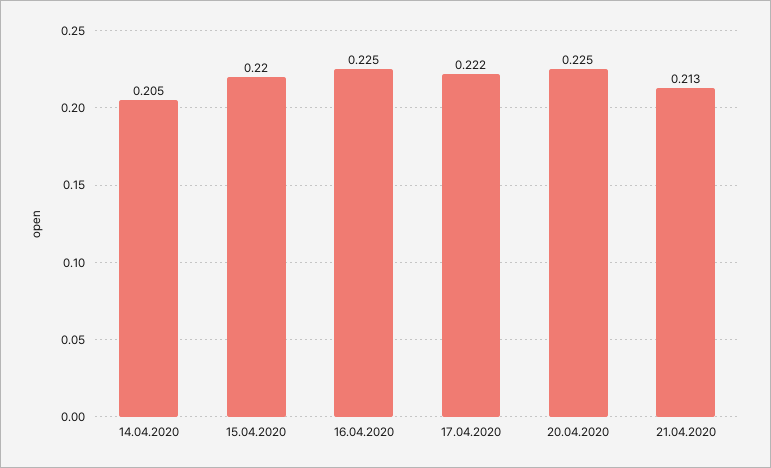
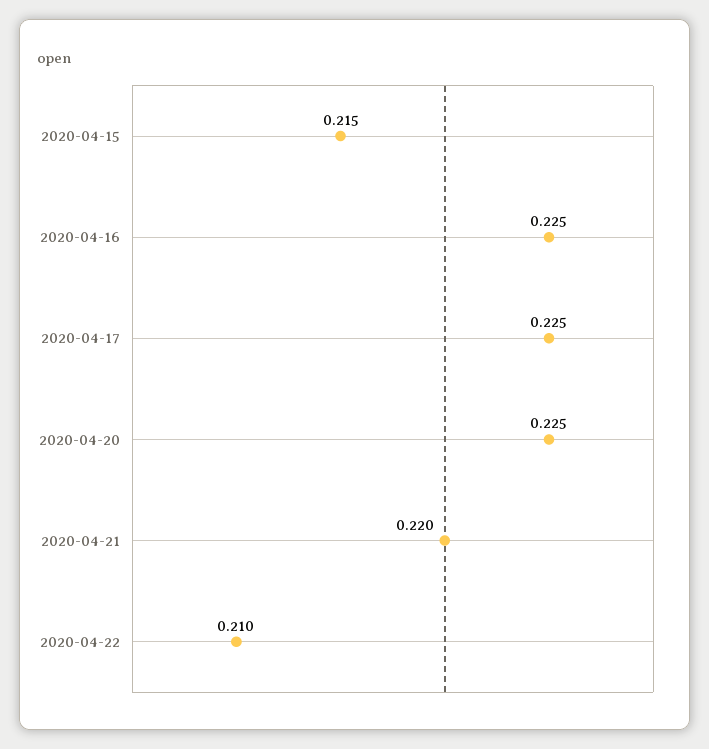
14.04.2020: 0.205 -> none
15.04.2020: 0.22 -> 0.215
17.04.2020: 0.222 -> 0.225
21.04.2020: 0.213 -> 0.22
2020-04-22: none -> 0.21

